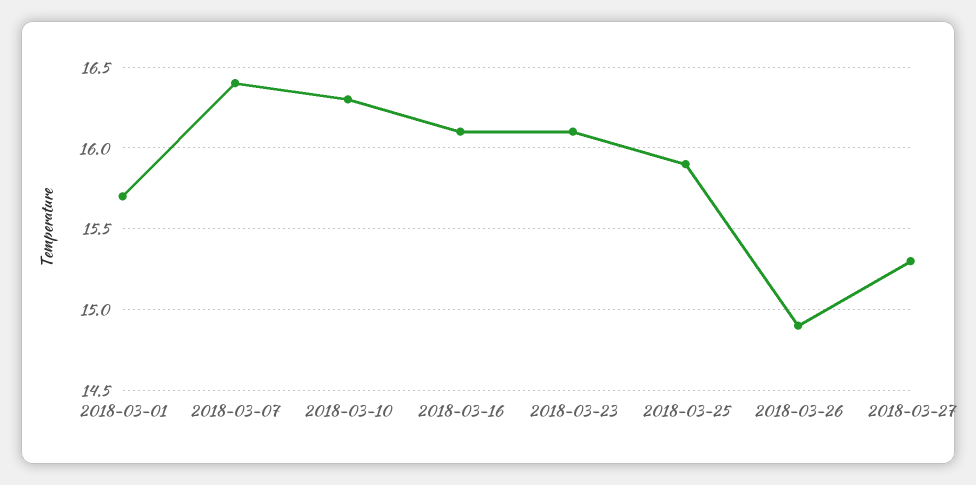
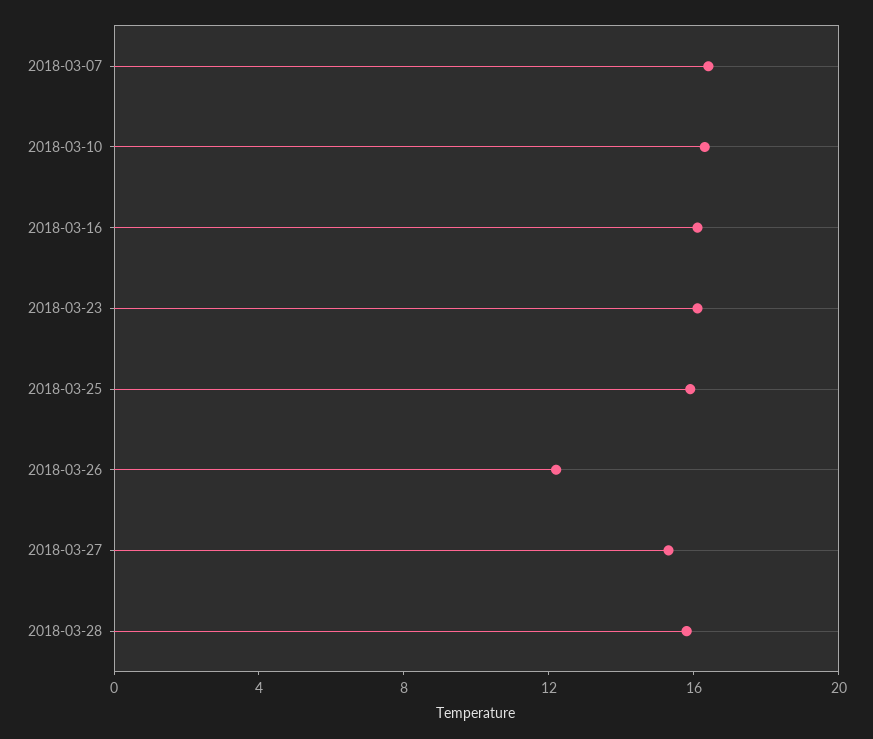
2018-03-01: 15.7 -> none
2018-03-26: 14.9 -> 12
2018-03-28: none -> 16

